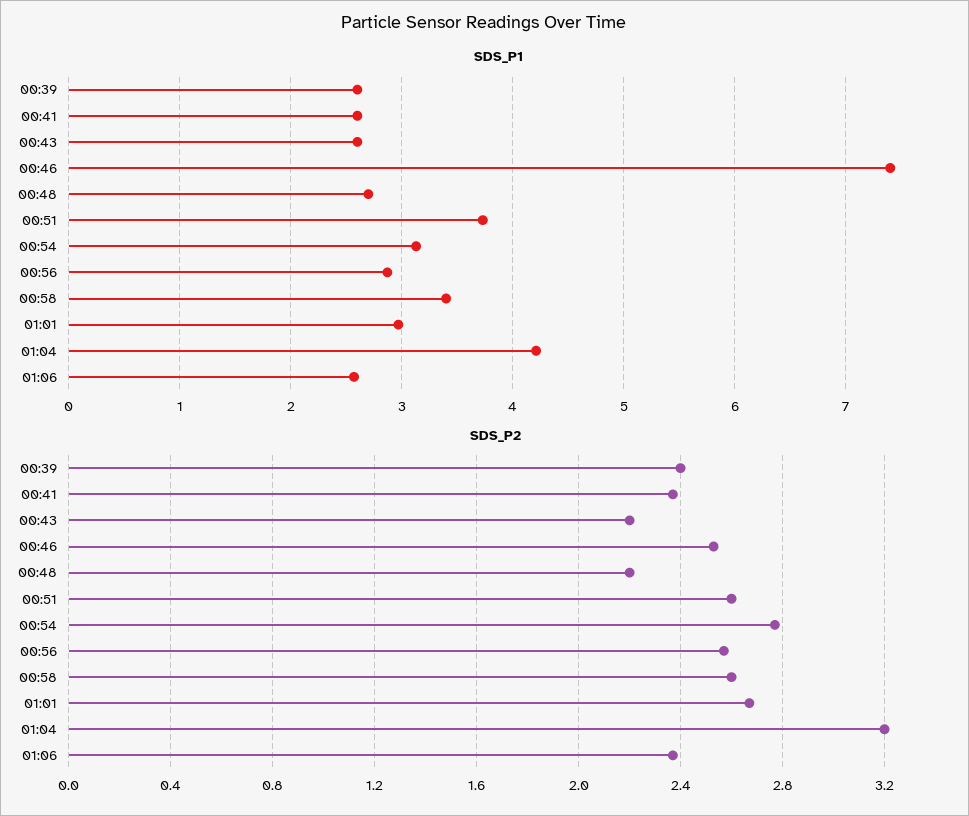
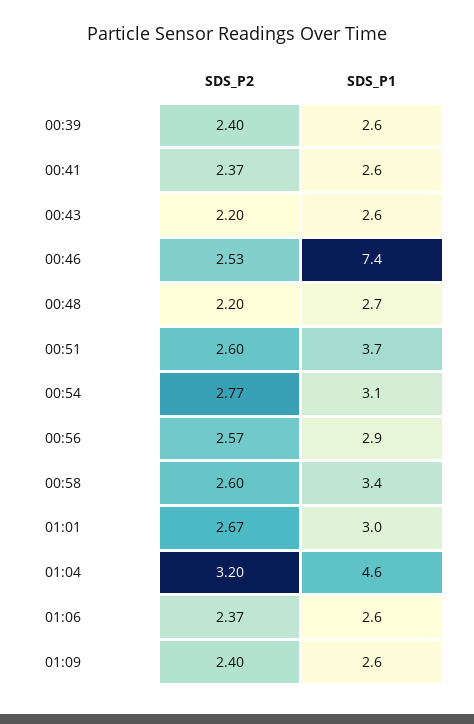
SDS_P1, 01:04: 4.2 -> 4.6
SDS_P2, 01:09: none -> 2.4
SDS_P1, 01:09: none -> 2.6

